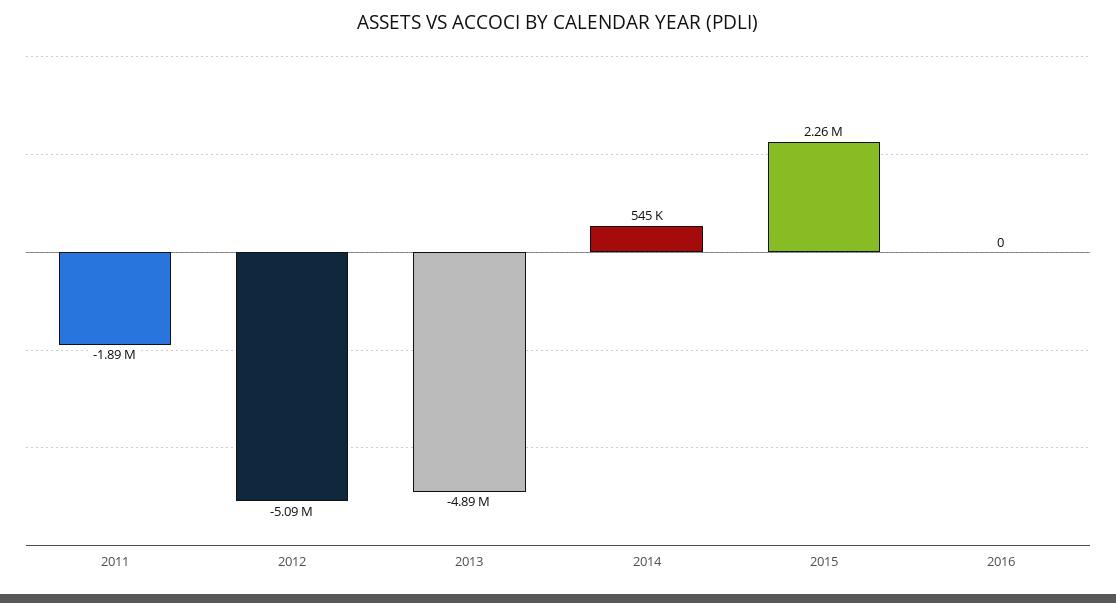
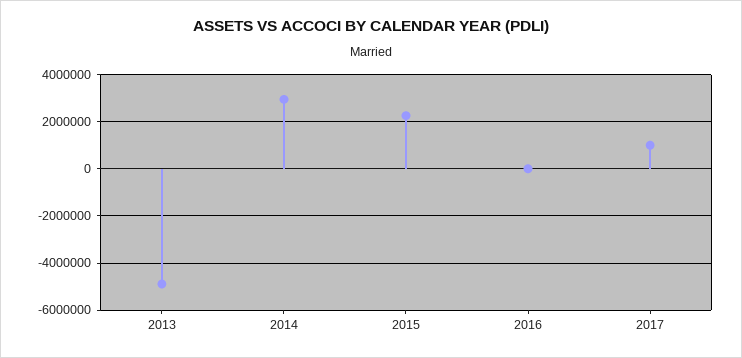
2011: -1890000 -> none
2012: -5090000 -> none
2014: 545000 -> 3000000
2017: none -> 1000000

